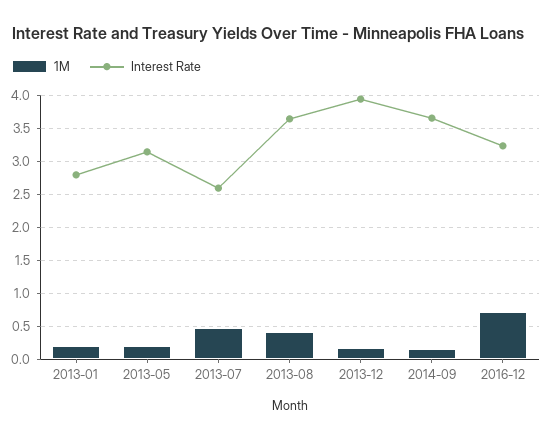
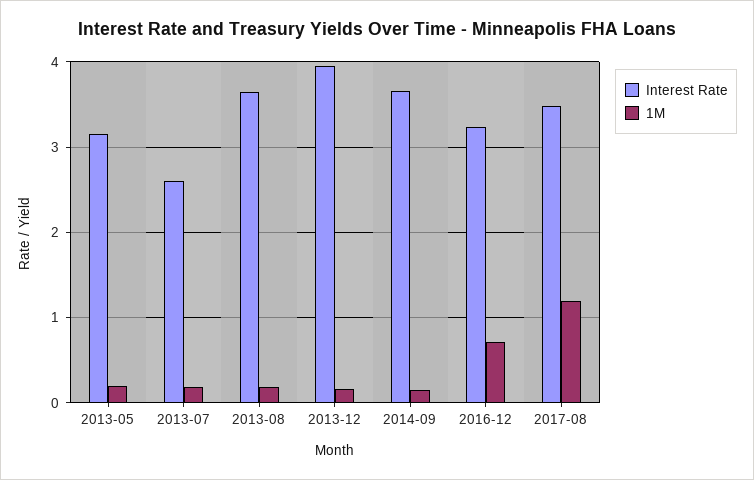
1M, 2013-01: 0.2 -> none
Interest Rate, 2013-01: 2.8 -> none
1M, 2013-07: 0.5 -> 0.2
1M, 2013-08: 0.4 -> 0.2
Interest Rate, 2017-08: none -> 3.5
1M, 2017-08: none -> 1.2

